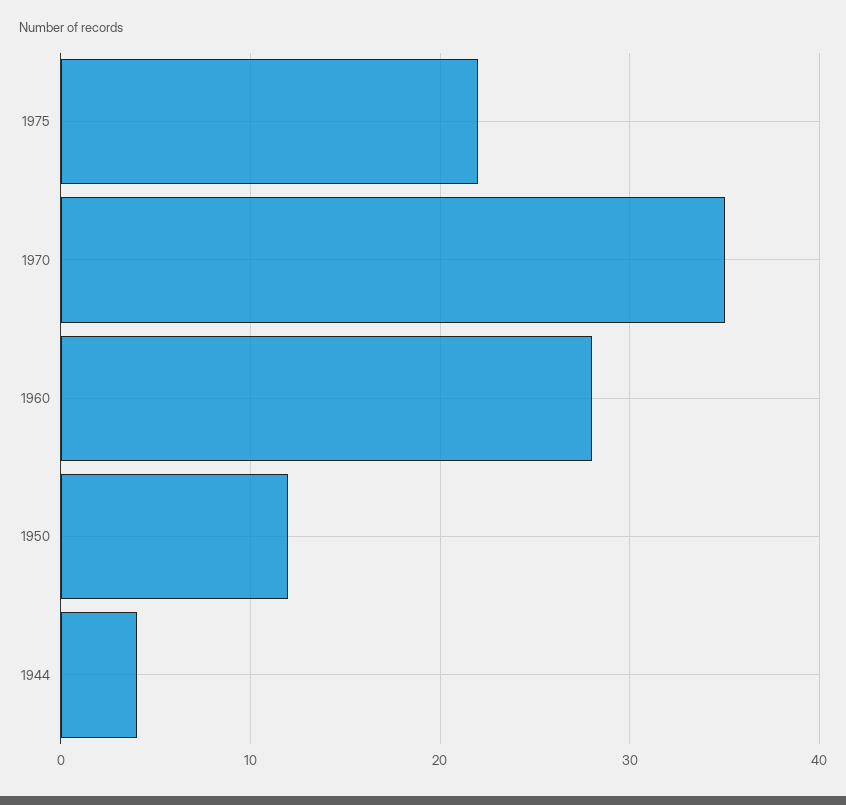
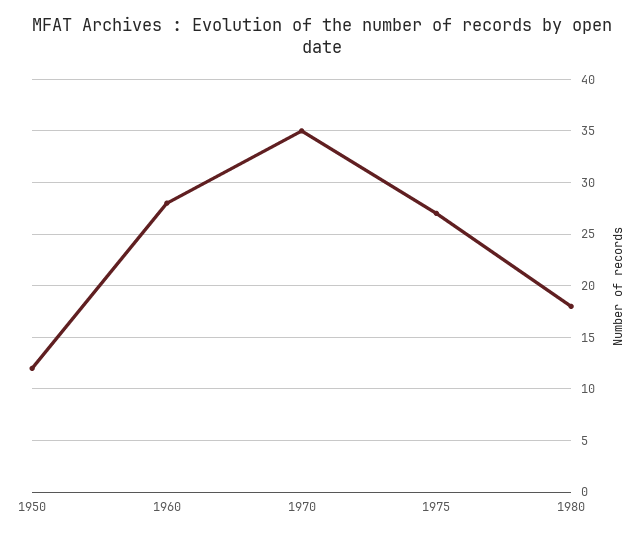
1975: 22 -> 27
1944: 4 -> none
1980: none -> 18

